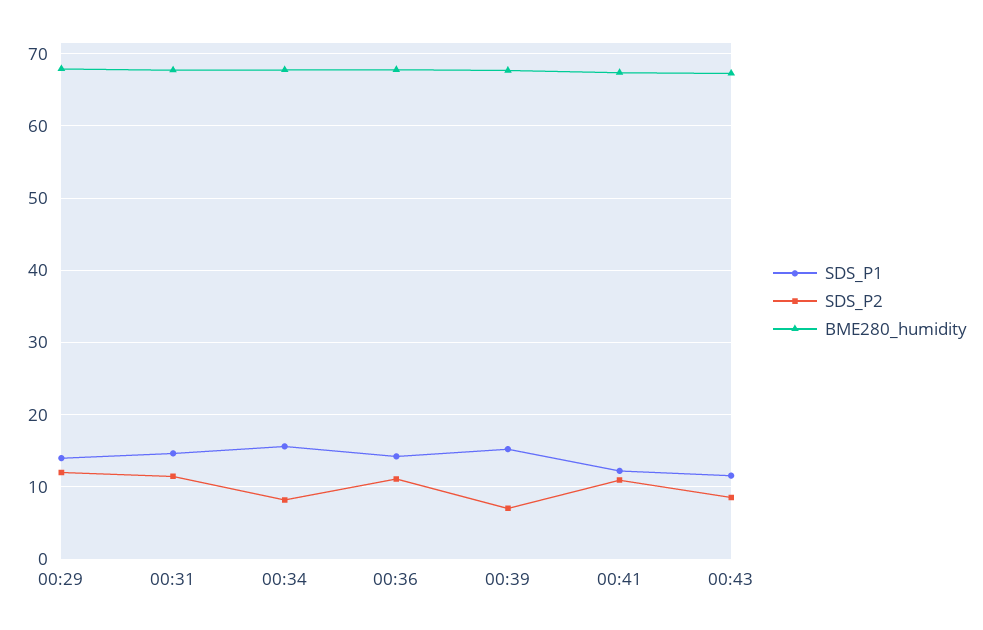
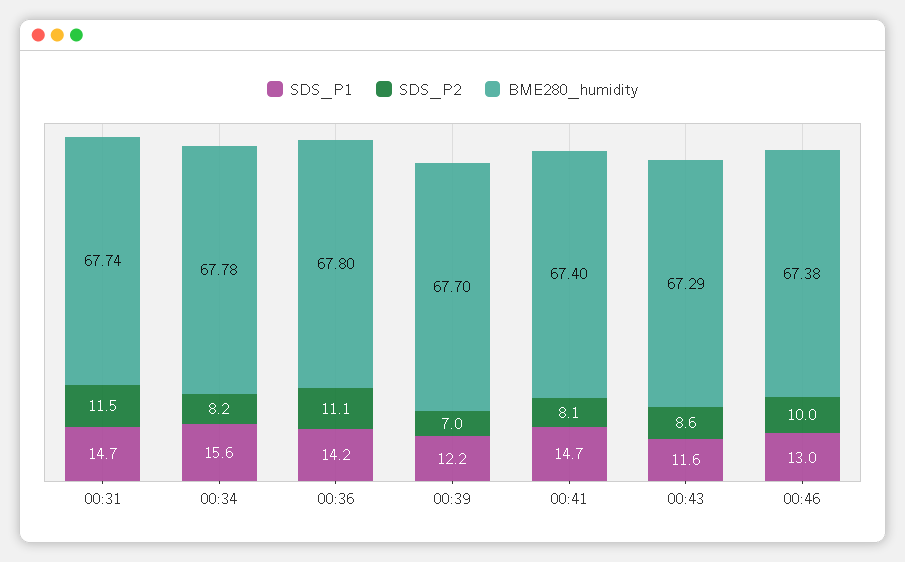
SDS_P1, 00:29: 14 -> none
SDS_P2, 00:29: 12 -> none
BME280_humidity, 00:29: 68 -> none
SDS_P1, 00:39: 15 -> 12.2
SDS_P1, 00:41: 12 -> 14.7
SDS_P2, 00:41: 11 -> 8.1
SDS_P1, 00:46: none -> 13
SDS_P2, 00:46: none -> 10
BME280_humidity, 00:46: none -> 67.38

